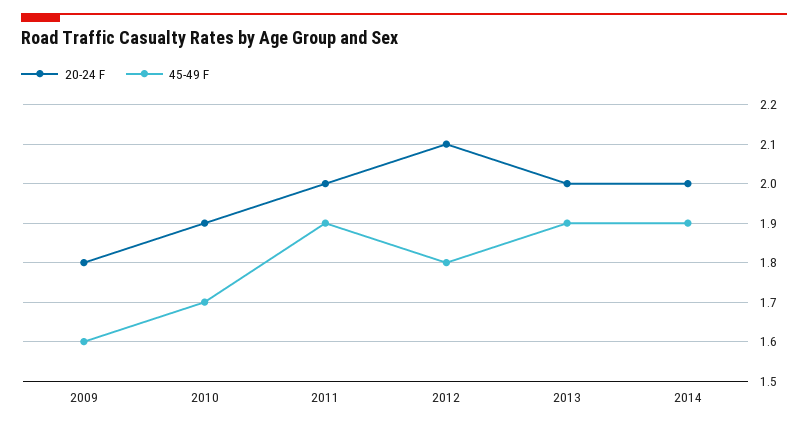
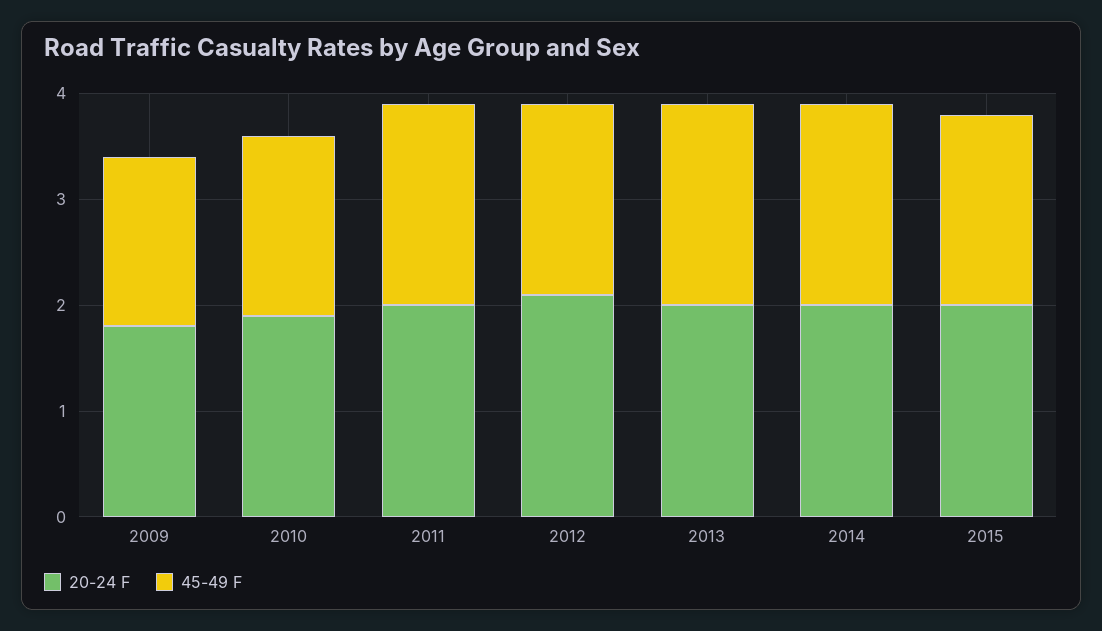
20-24 F, 2015: none -> 2
45-49 F, 2015: none -> 1.8

